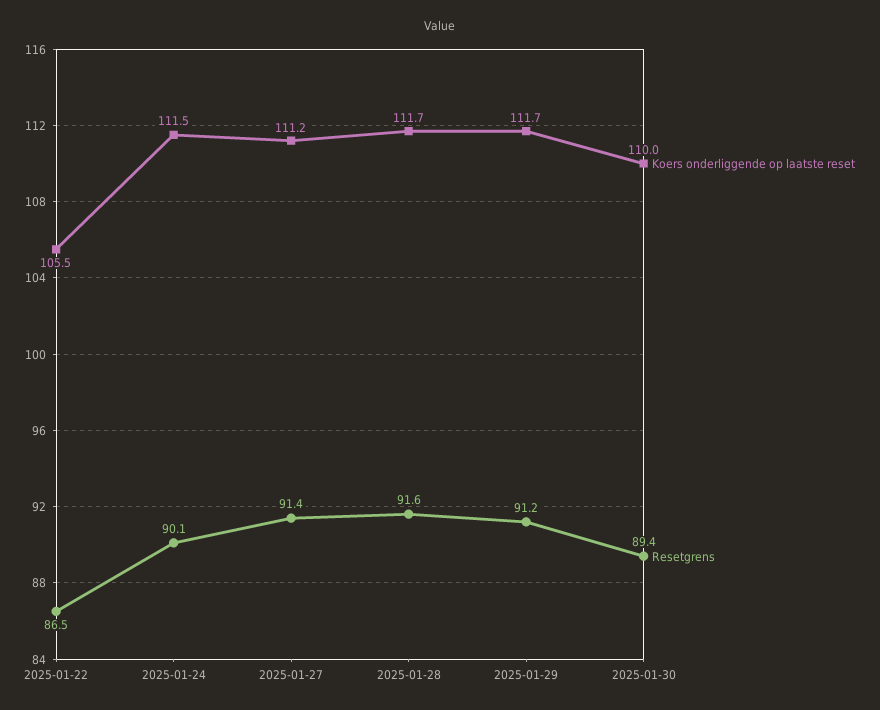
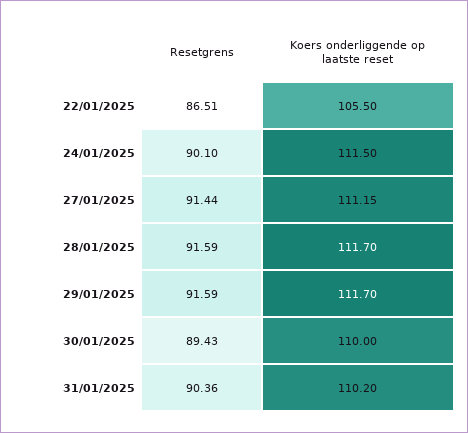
Resetgrens, 2025-01-29: 91.2 -> 91.59
Resetgrens, 31/01/2025: none -> 90.36
Koers onderliggende op laatste reset, 31/01/2025: none -> 110.2

